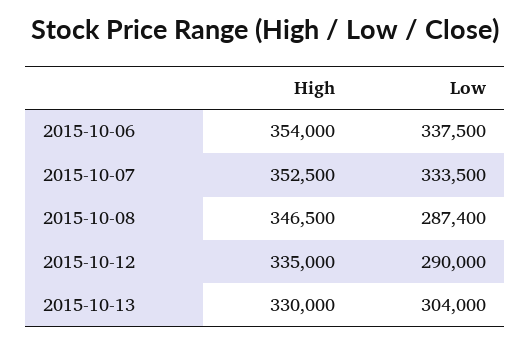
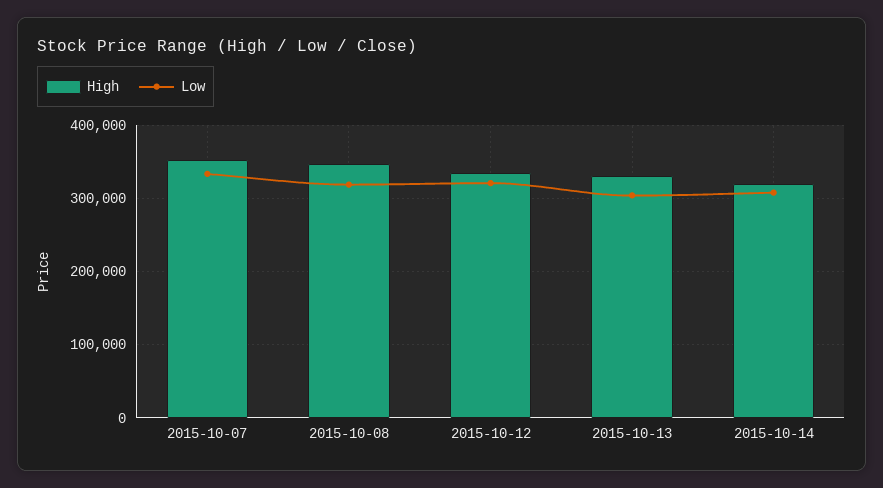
High, 2015-10-06: 354000 -> none
Low, 2015-10-06: 337500 -> none
Low, 2015-10-08: 287400 -> 320000
Low, 2015-10-12: 290000 -> 320000
High, 2015-10-14: none -> 320000
Low, 2015-10-14: none -> 310000

